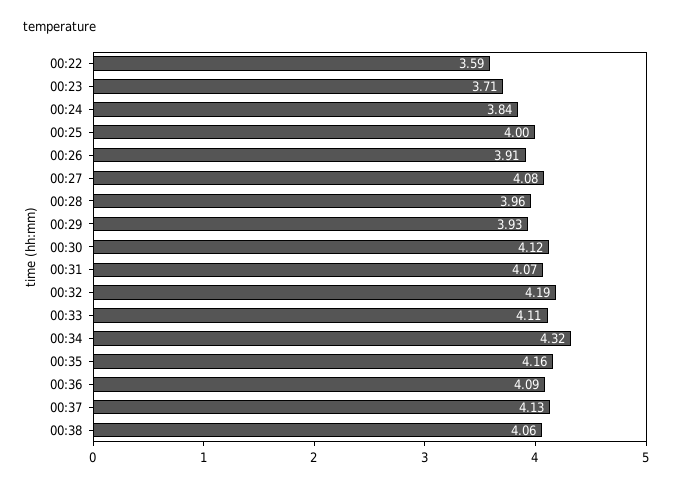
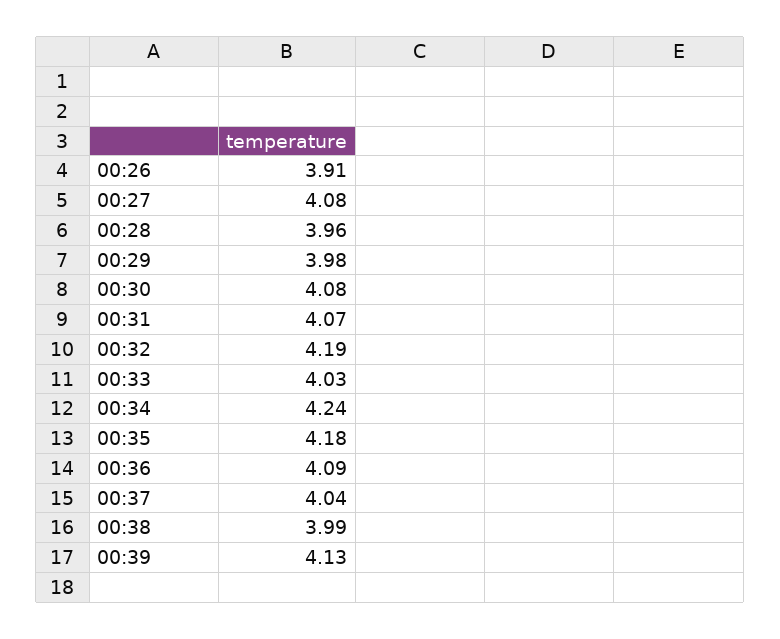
00:22: 3.59 -> none
00:23: 3.71 -> none
00:24: 3.84 -> none
00:25: 4 -> none
00:29: 3.93 -> 3.98
00:30: 4.12 -> 4.08
00:33: 4.11 -> 4.03
00:34: 4.32 -> 4.24
00:35: 4.16 -> 4.18
00:37: 4.13 -> 4.04
00:38: 4.06 -> 3.99
00:39: none -> 4.13

